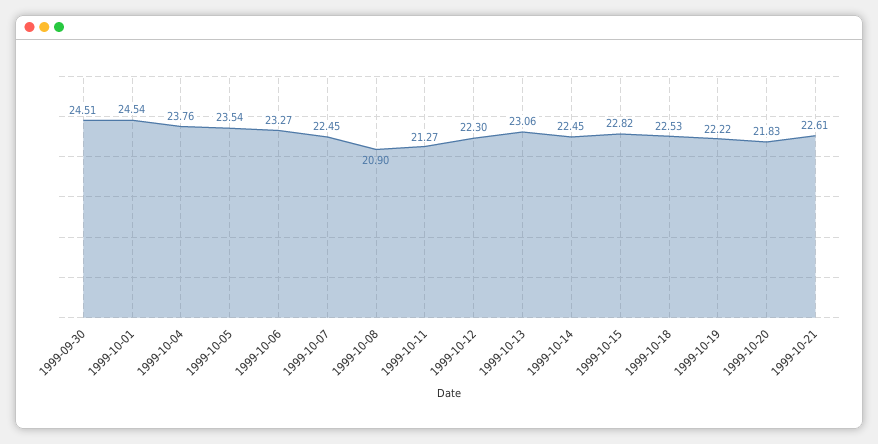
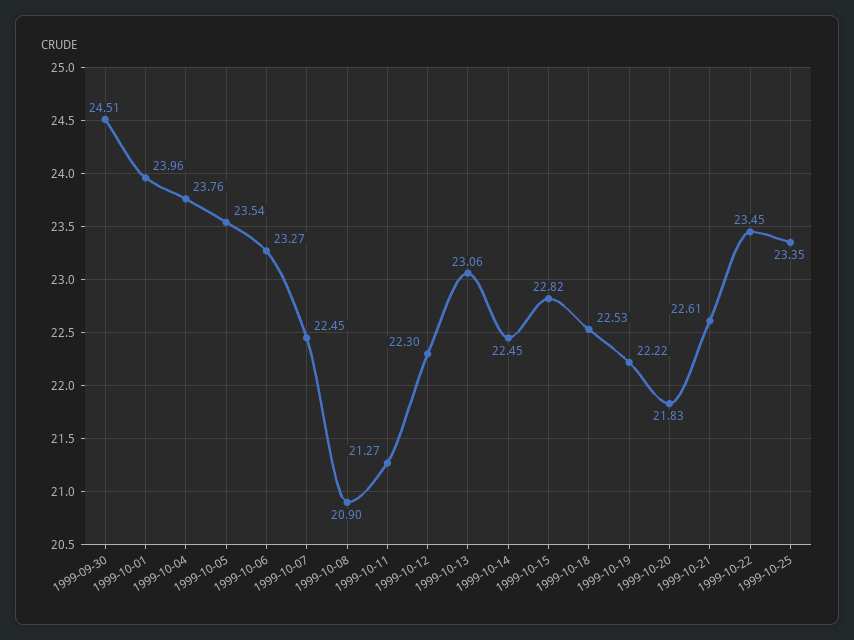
1999-10-01: 24.54 -> 23.96
1999-10-22: none -> 23.45
1999-10-25: none -> 23.35

